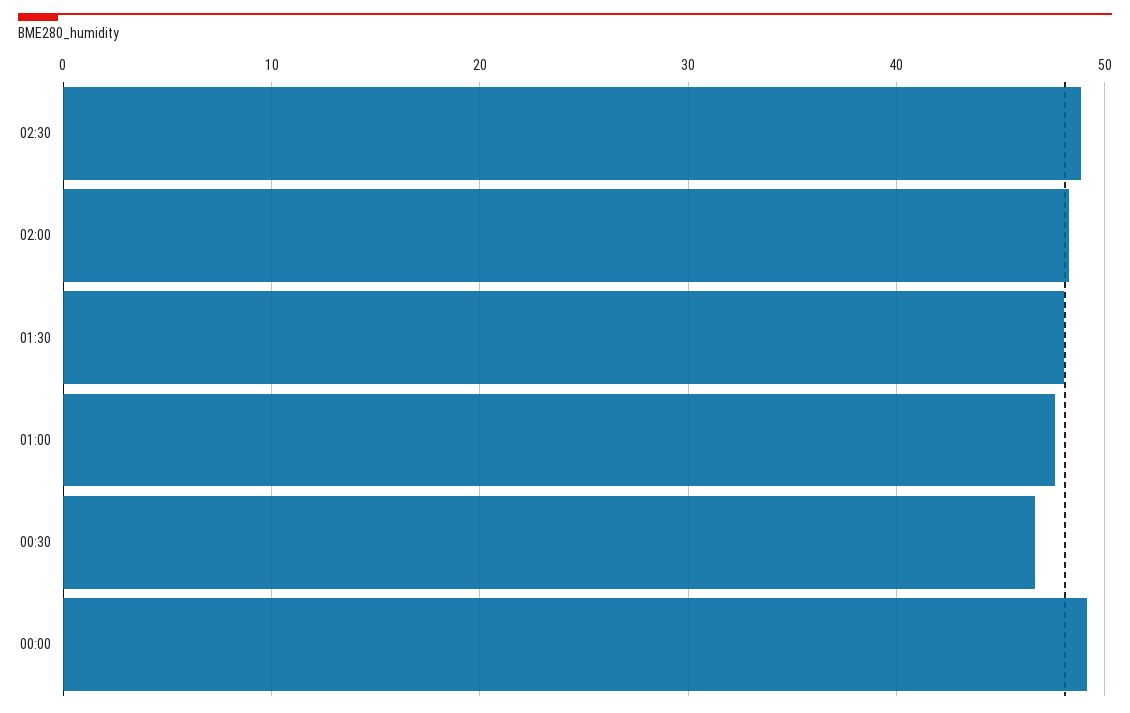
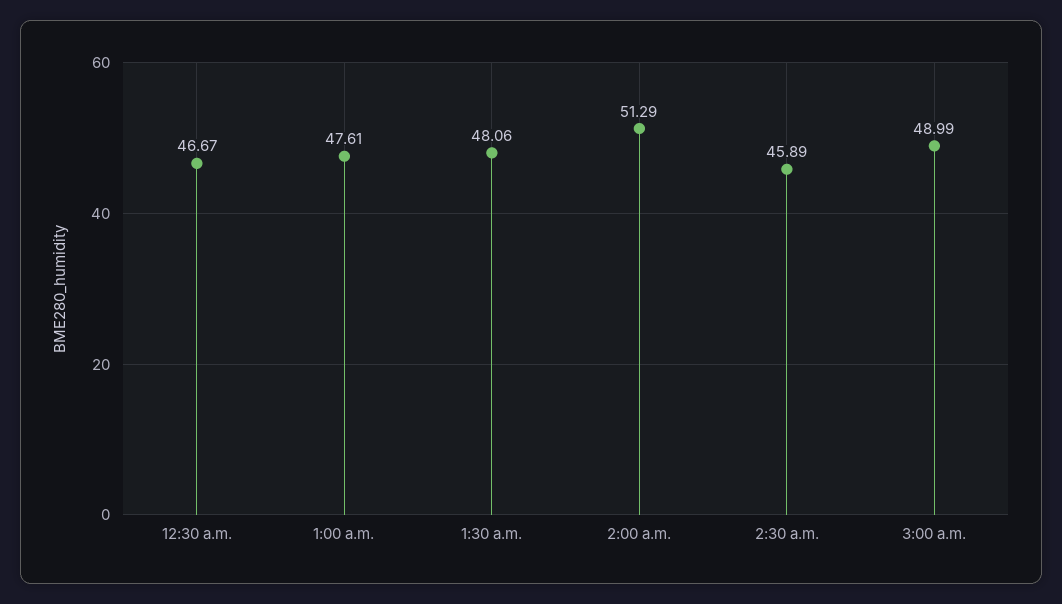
02:30: 49 -> 45.89
02:00: 48 -> 51.29
00:00: 49 -> none
3:00 a.m.: none -> 48.99

